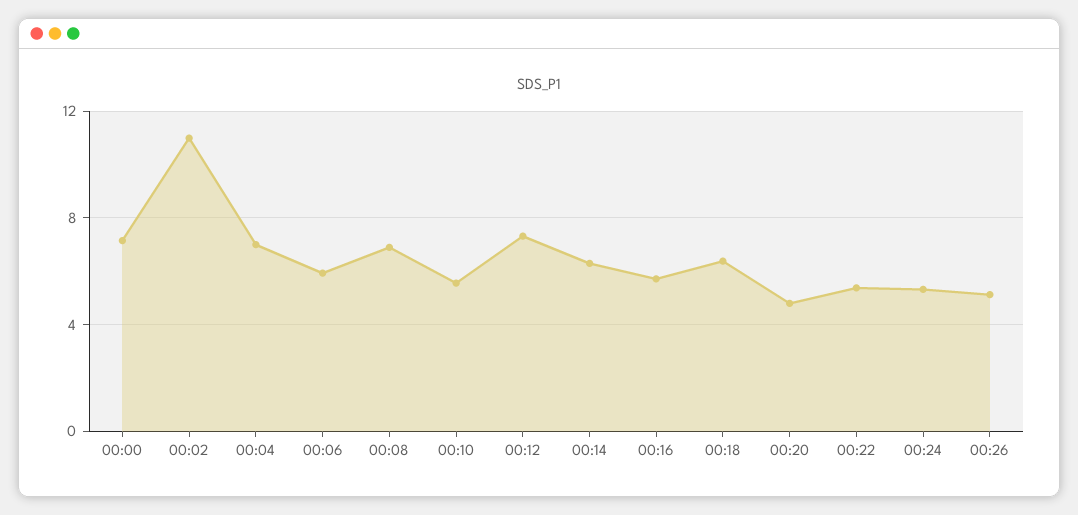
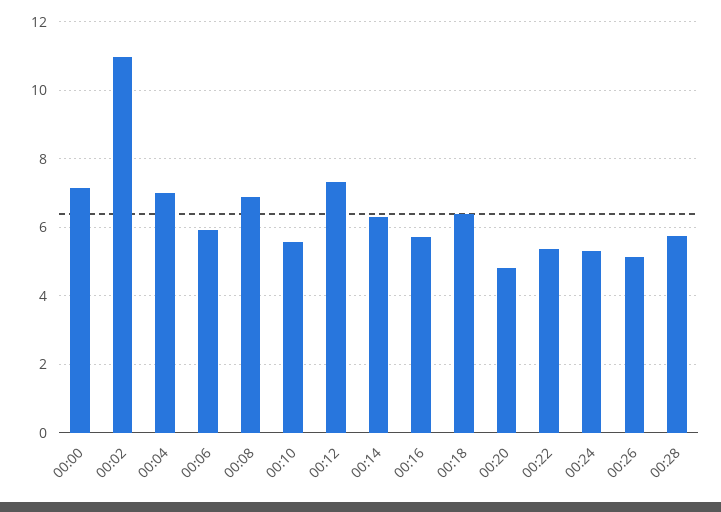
00:28: none -> 5.8

